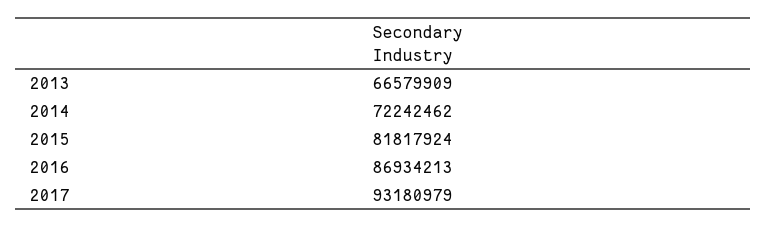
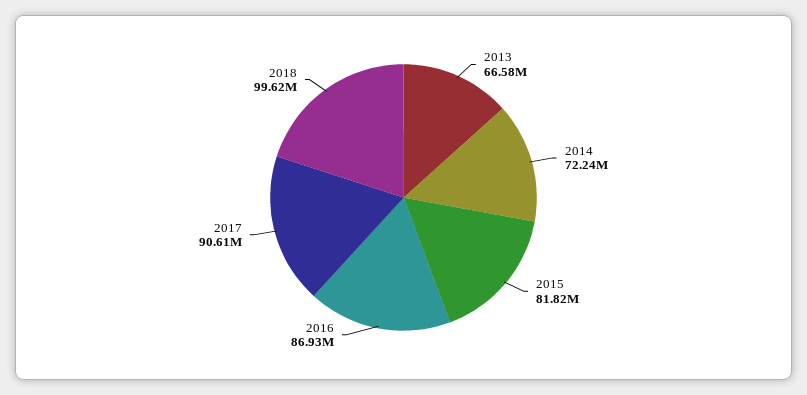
2017: 93180979 -> 90610000
2018: none -> 99620000

